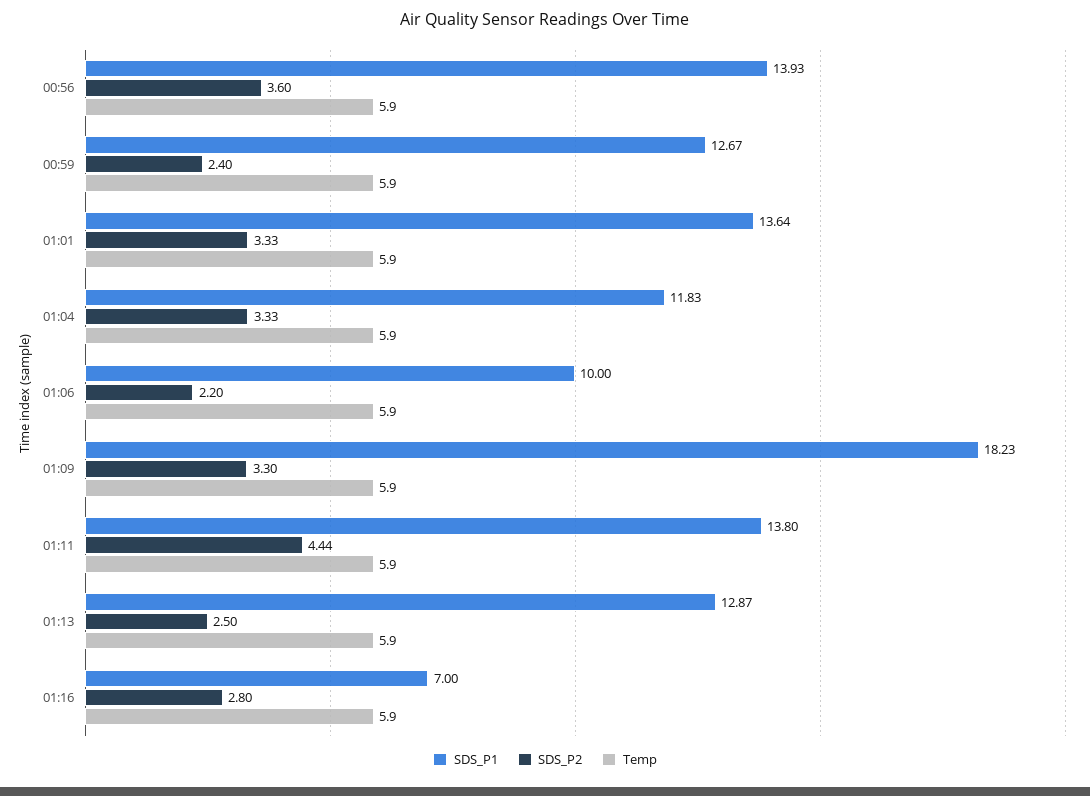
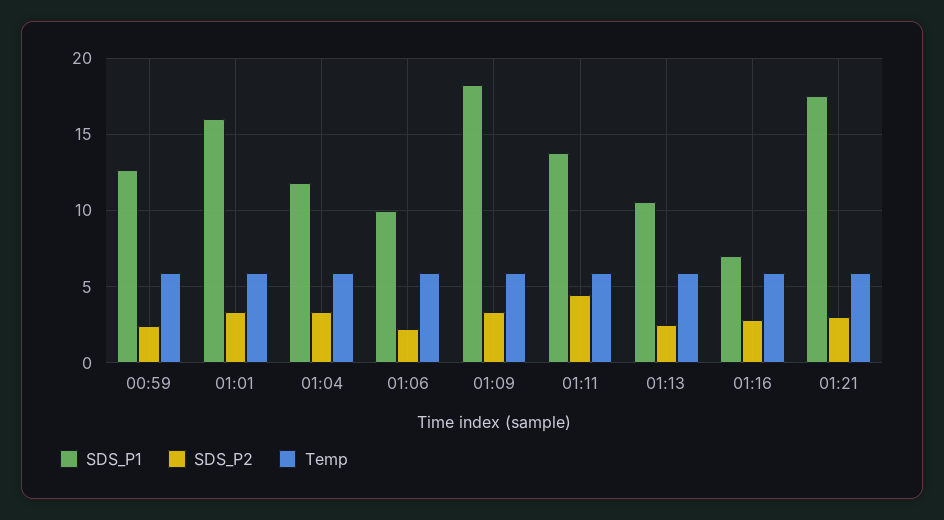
SDS_P1, 00:56: 13.93 -> none
SDS_P2, 00:56: 3.6 -> none
Temp, 00:56: 5.9 -> none
SDS_P1, 01:01: 13.64 -> 16
SDS_P1, 01:13: 12.87 -> 10.5
SDS_P1, 01:21: none -> 17.5
SDS_P2, 01:21: none -> 3
Temp, 01:21: none -> 6

